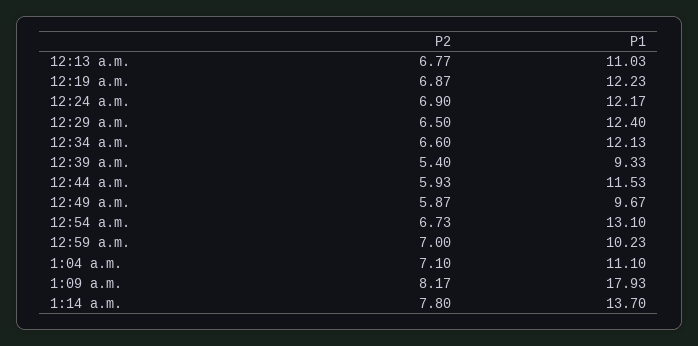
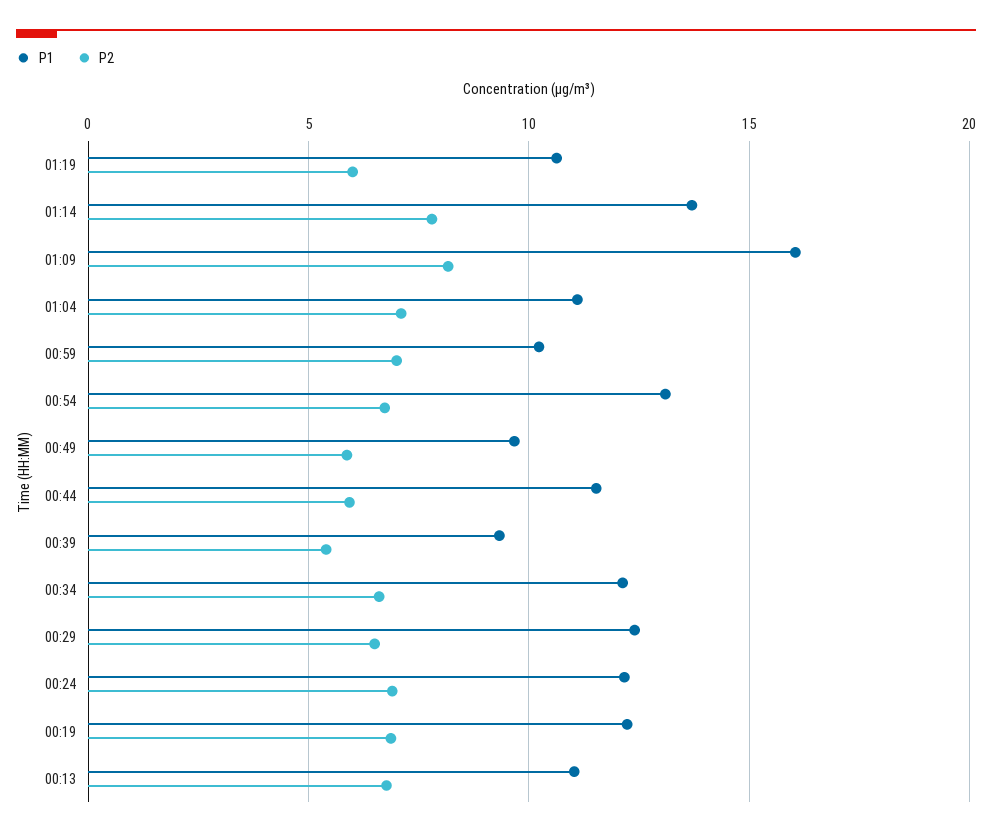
P1, 1:09 a.m.: 17.93 -> 16
P1, 01:19: none -> 10.5
P2, 01:19: none -> 6

